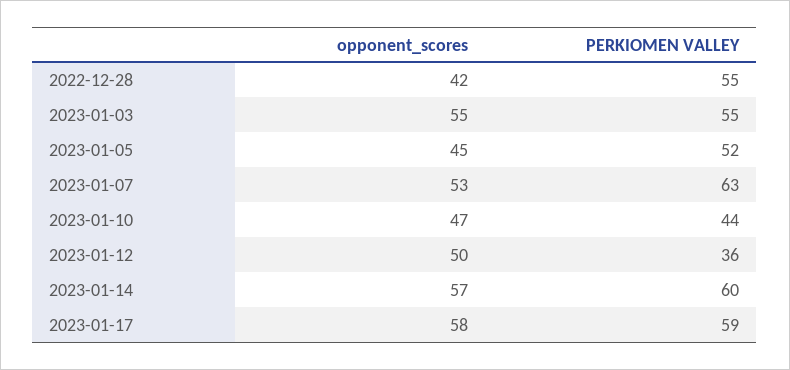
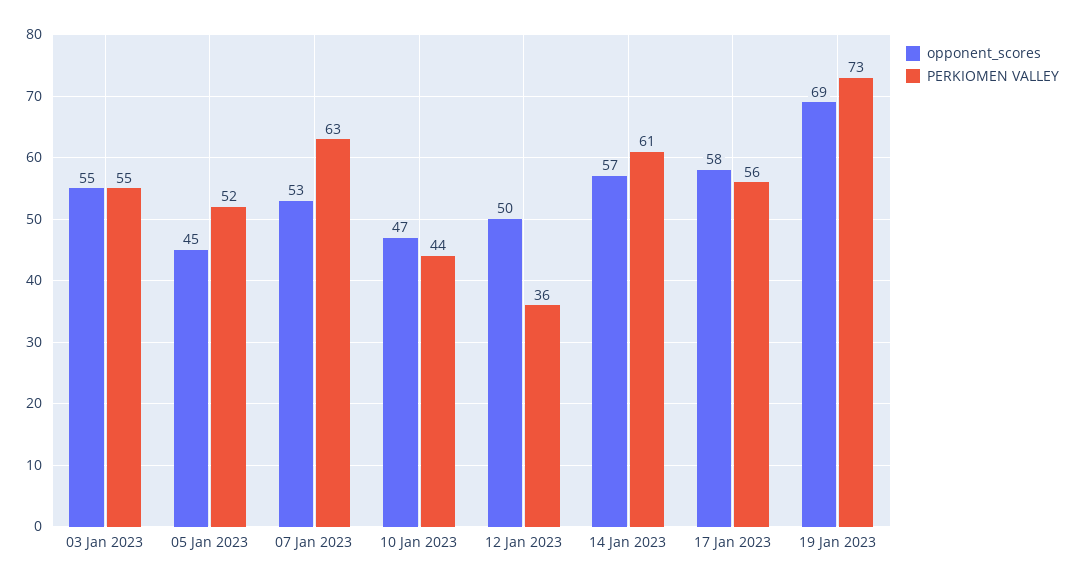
opponent_scores, 2022-12-28: 42 -> none
PERKIOMEN VALLEY, 2022-12-28: 55 -> none
PERKIOMEN VALLEY, 2023-01-14: 60 -> 61
PERKIOMEN VALLEY, 2023-01-17: 59 -> 56
opponent_scores, 19 Jan 2023: none -> 69
PERKIOMEN VALLEY, 19 Jan 2023: none -> 73

